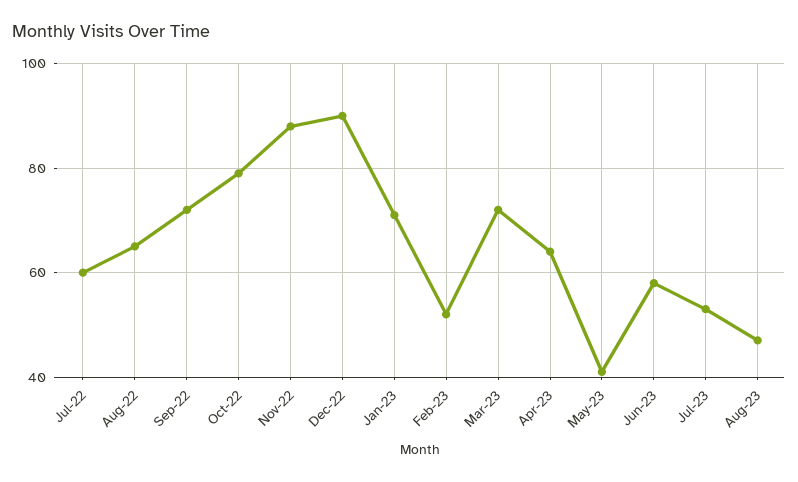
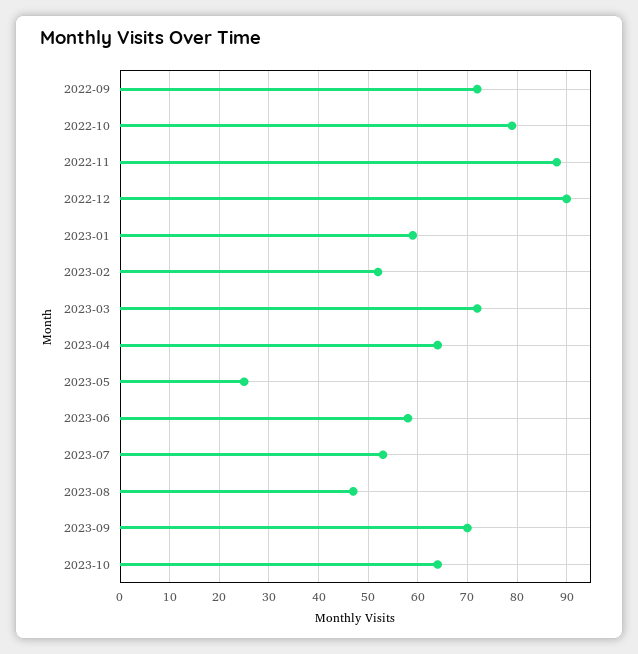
Jul-22: 60 -> none
Aug-22: 65 -> none
Jan-23: 70 -> 60
May-23: 40 -> 25
2023-09: none -> 70
2023-10: none -> 65

